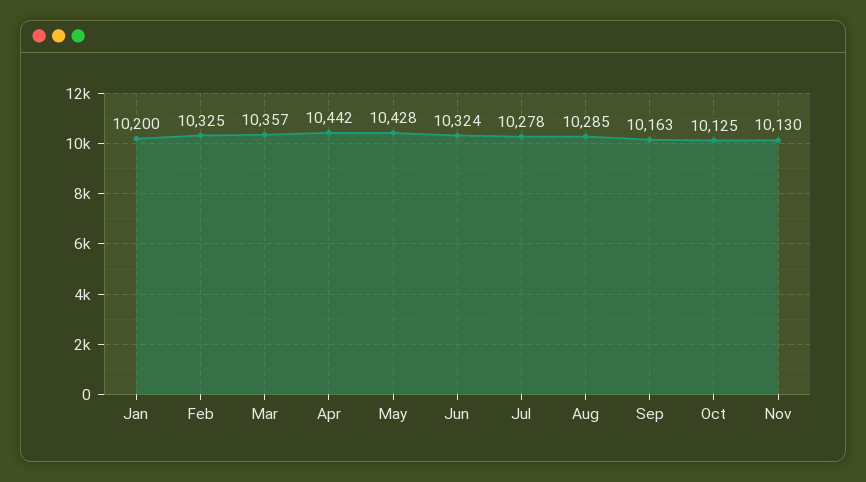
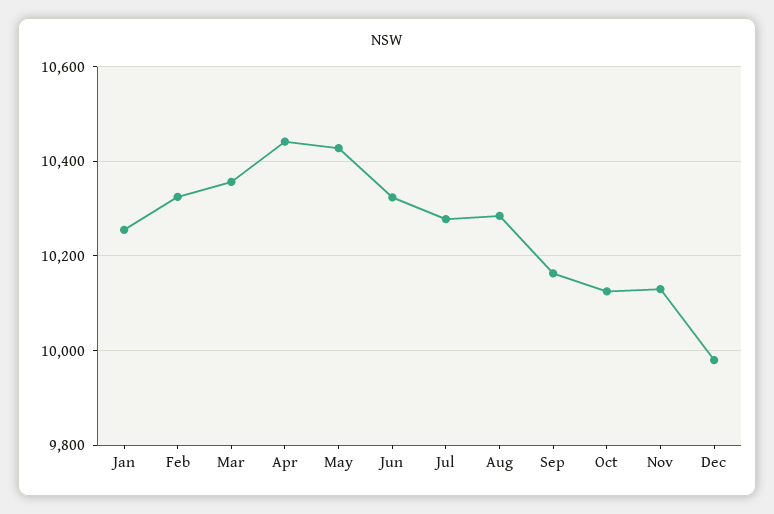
Jan: 10200 -> 10260
Dec: none -> 9980

